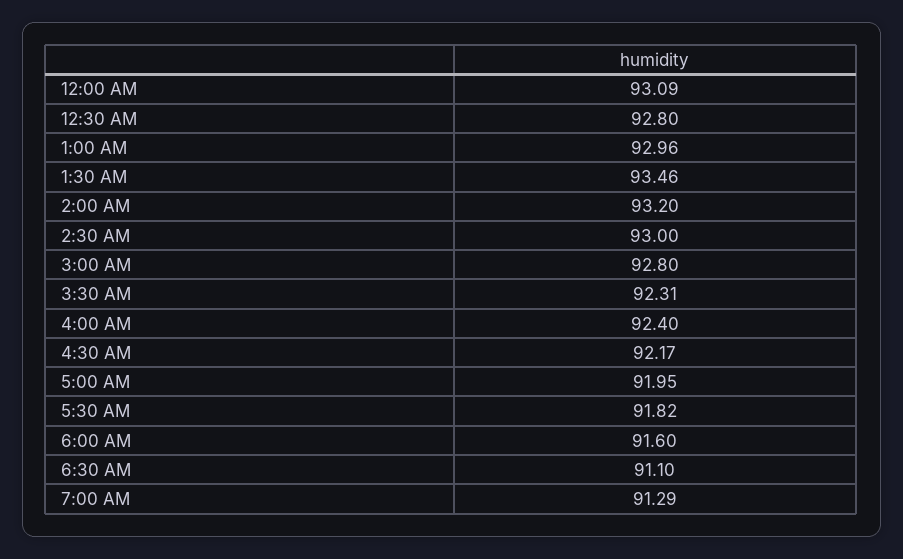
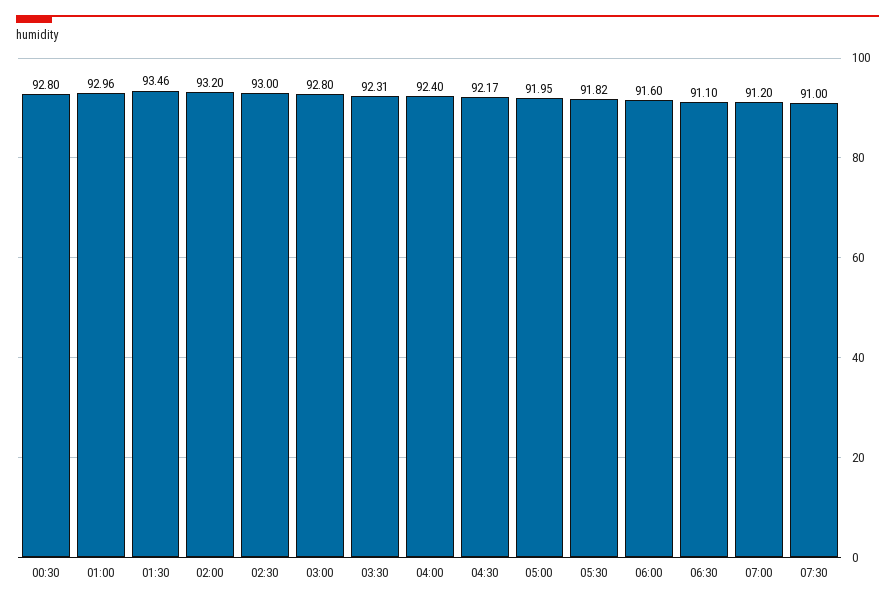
12:00 AM: 93.09 -> none
7:00 AM: 91.29 -> 91.2
07:30: none -> 91

